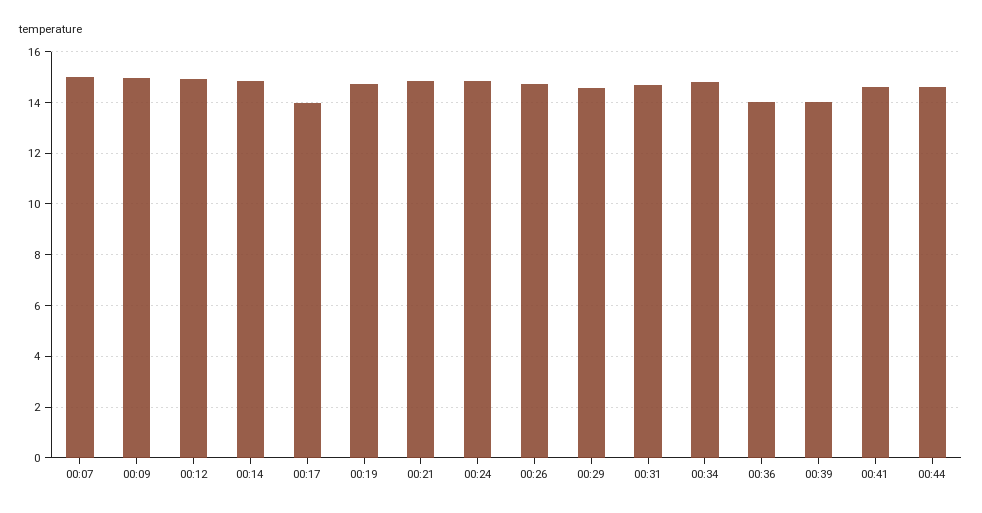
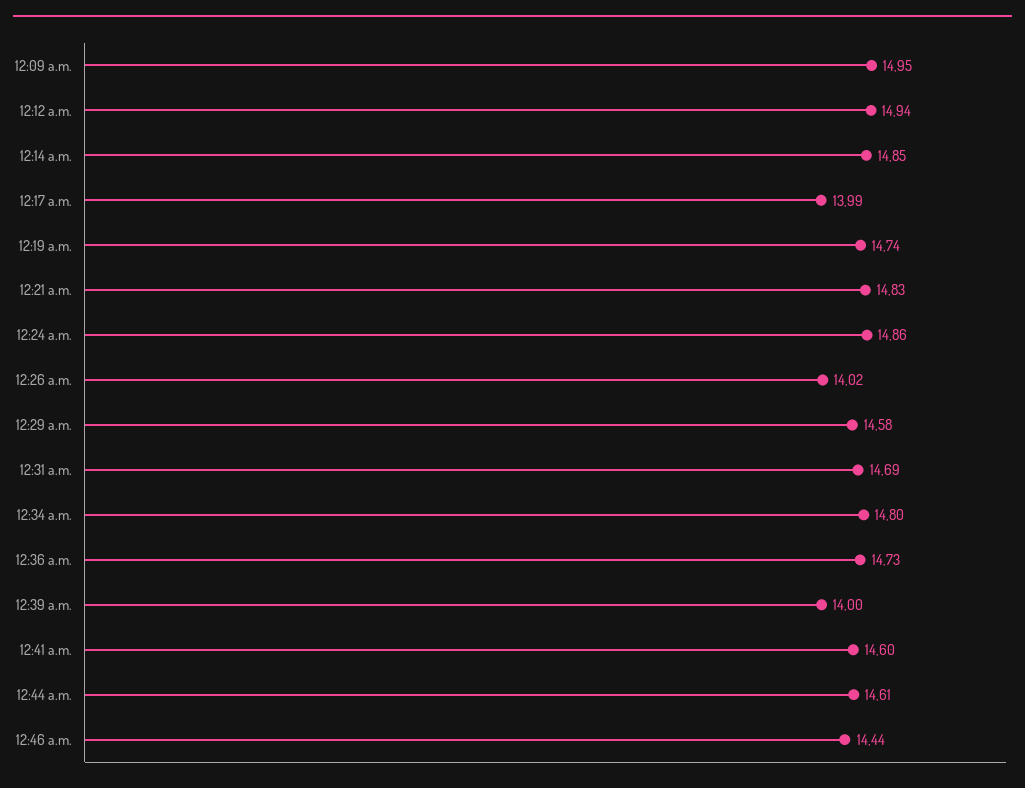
00:07: 15 -> none
00:26: 14.75 -> 14.02
00:36: 14 -> 14.73
12:46 a.m.: none -> 14.44

